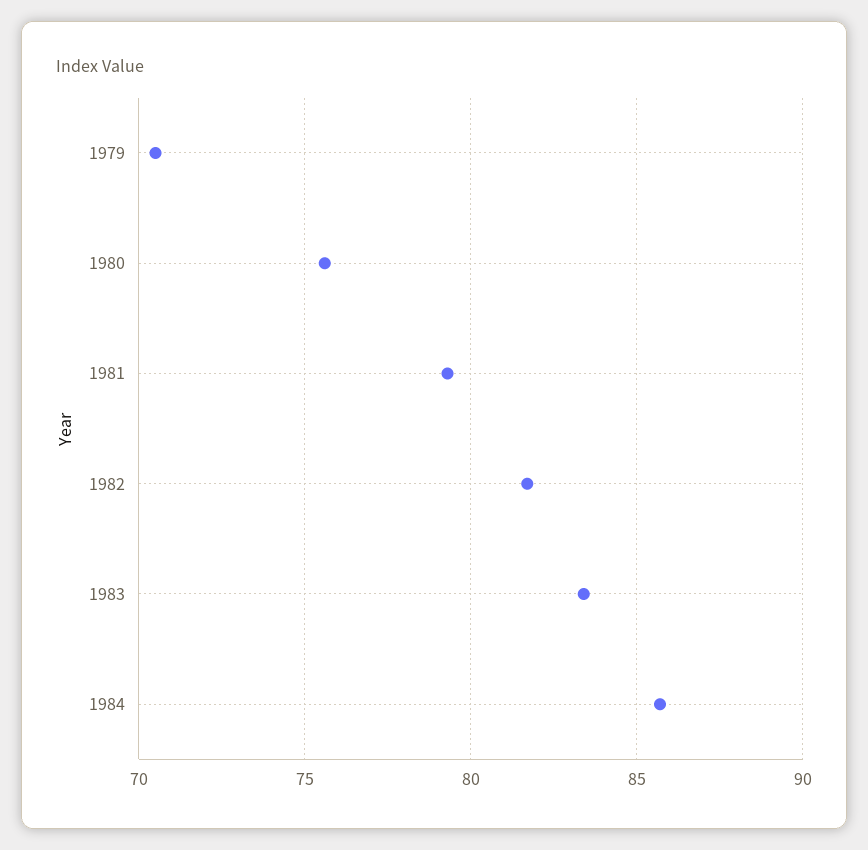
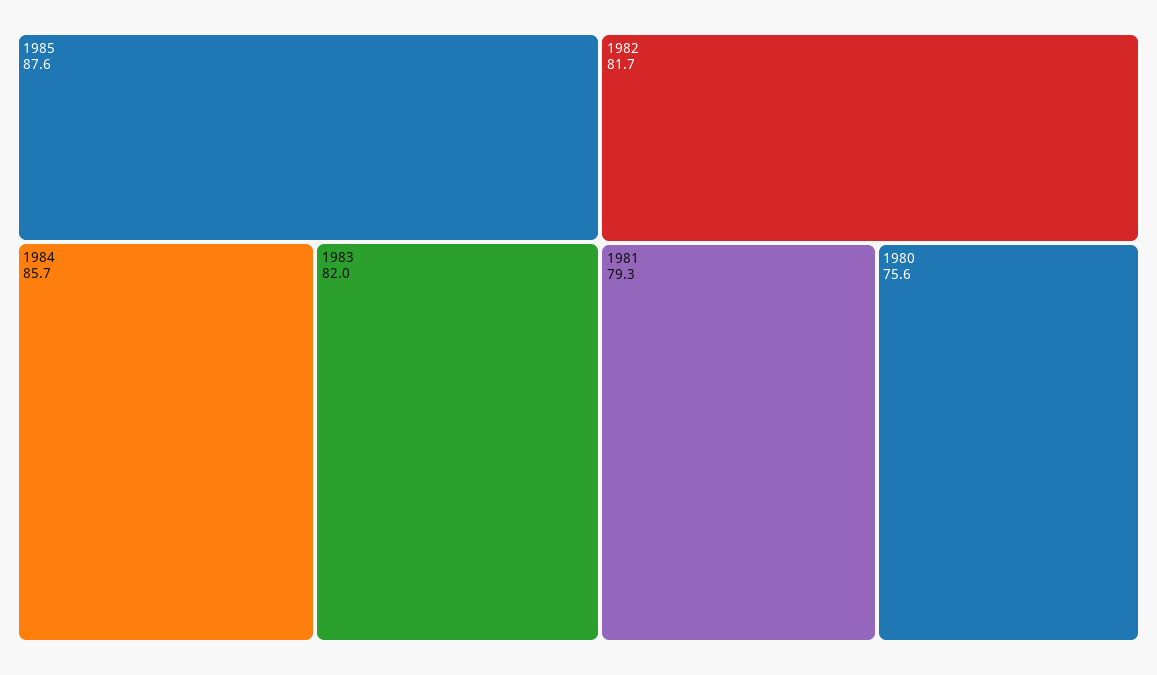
1979: 70.5 -> none
1983: 83.5 -> 82
1985: none -> 87.6

